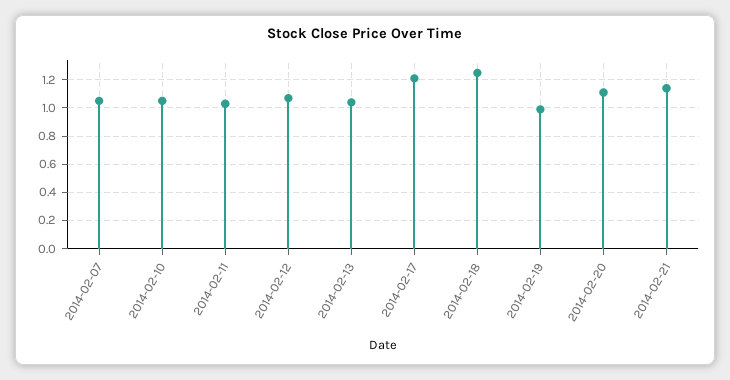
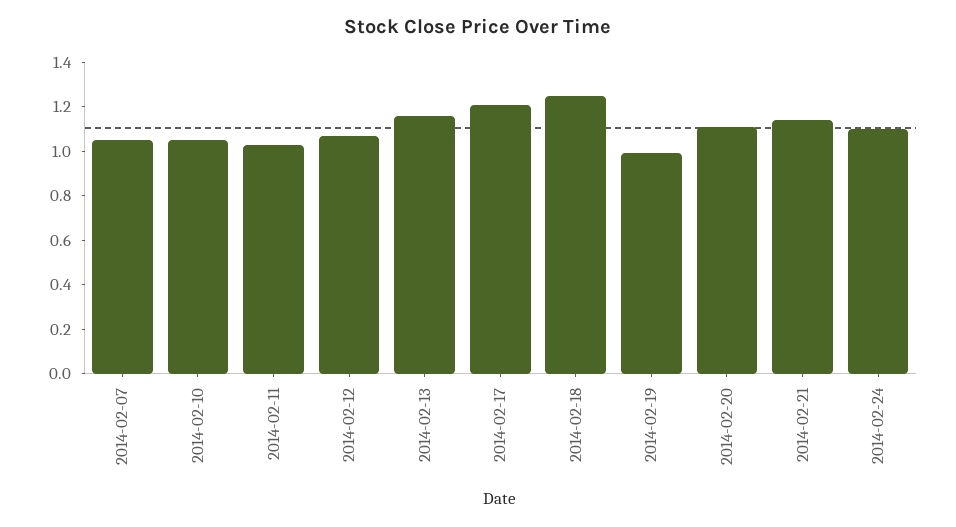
2014-02-13: 1.05 -> 1.15
2014-02-24: none -> 1.1

